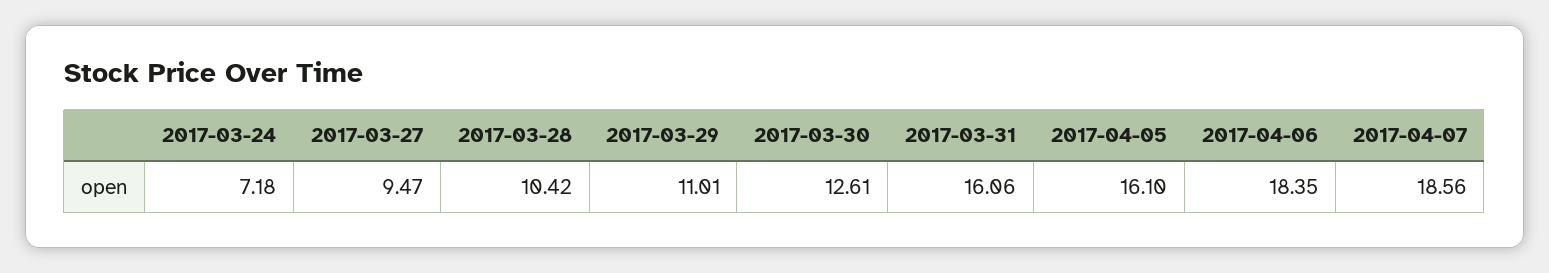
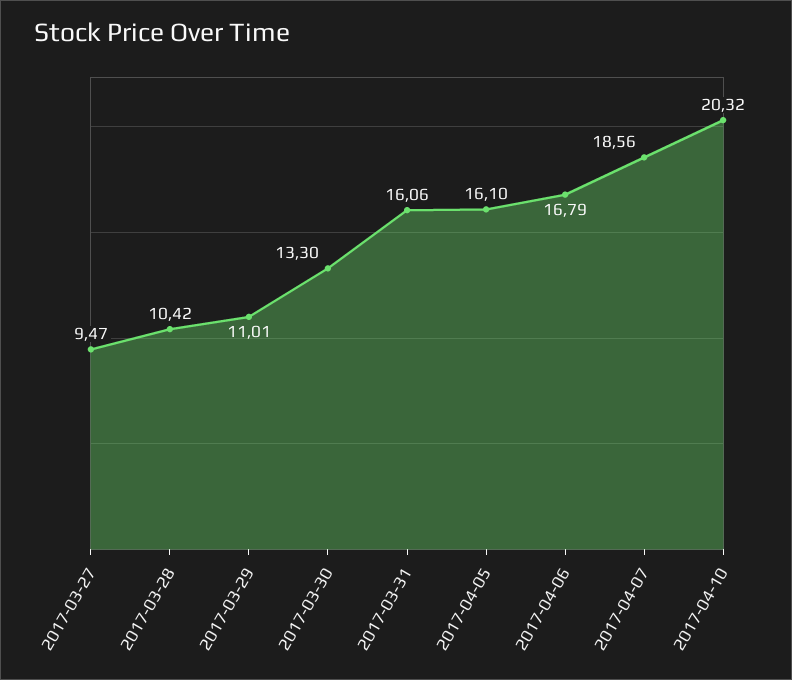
2017-03-24: 7.18 -> none
2017-03-30: 12.61 -> 13.3
2017-04-06: 18.35 -> 16.79
2017-04-10: none -> 20.32

